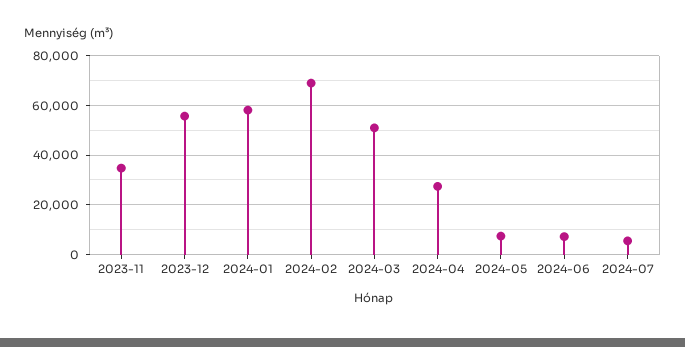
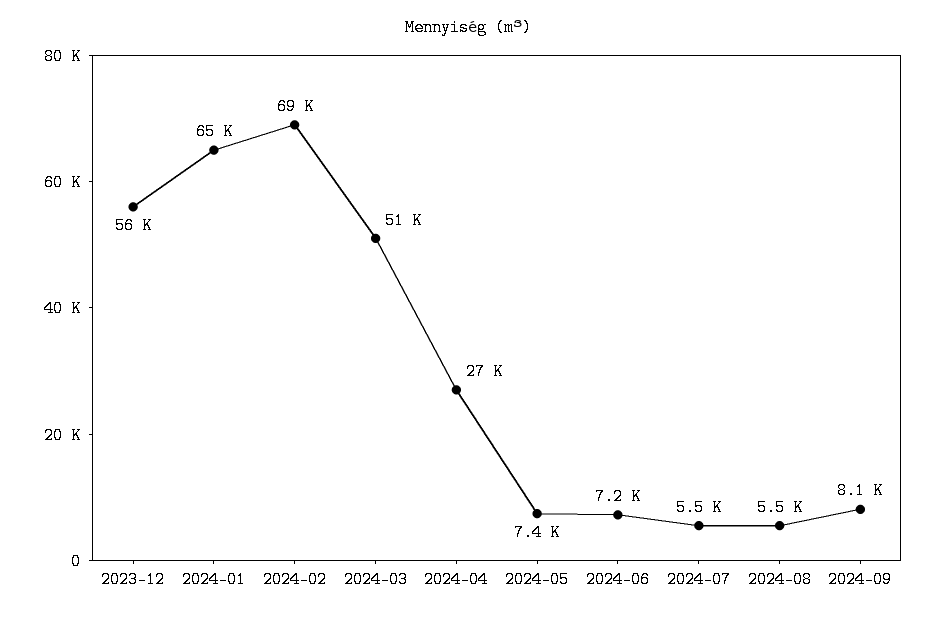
2023-11: 35000 -> none
2024-01: 57500 -> 65000
2024-08: none -> 5500
2024-09: none -> 8100

